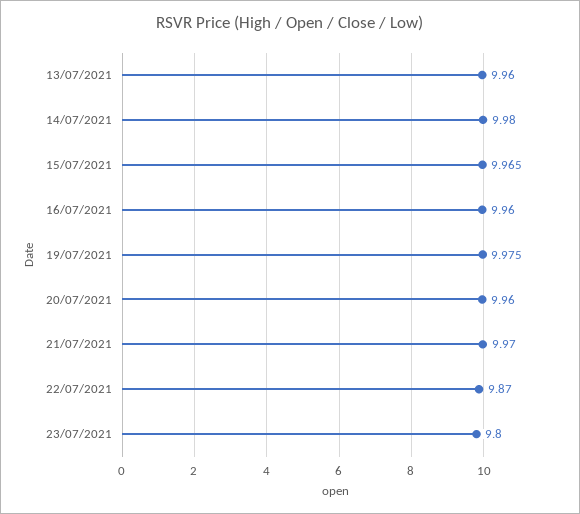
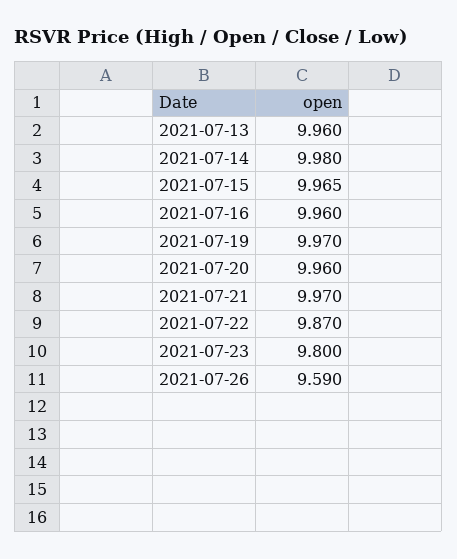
19/07/2021: 9.975 -> 9.97
2021-07-26: none -> 9.59

